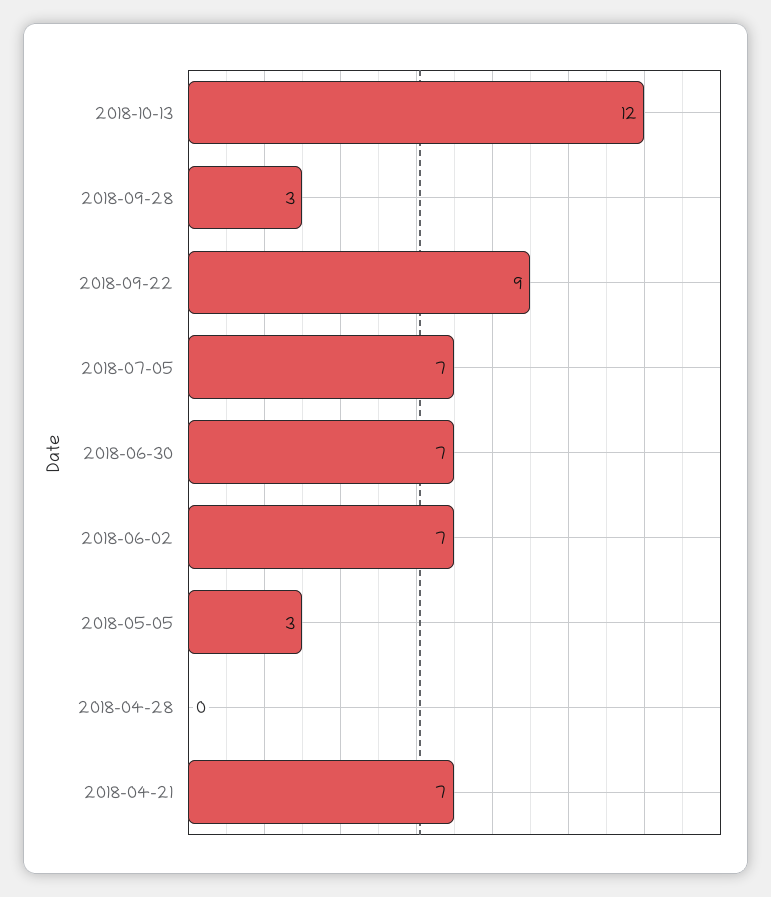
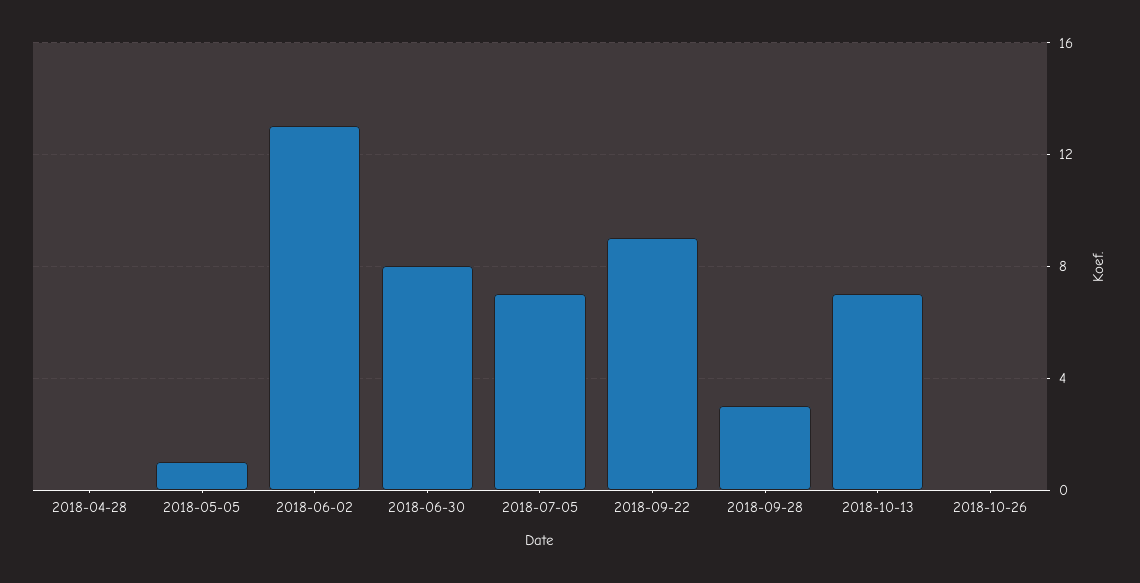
2018-10-13: 12 -> 7
2018-06-30: 7 -> 8
2018-06-02: 7 -> 13
2018-05-05: 3 -> 1
2018-04-21: 7 -> none
2018-10-26: none -> 0

